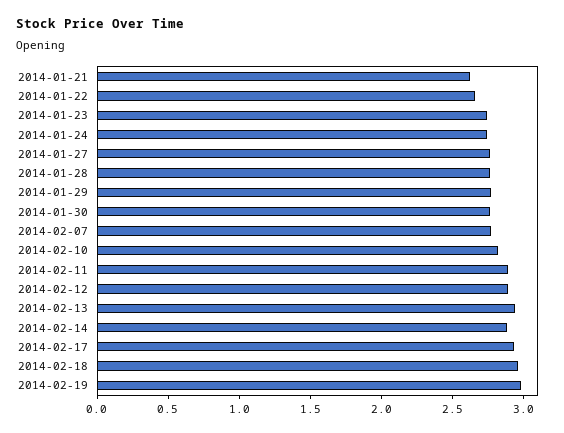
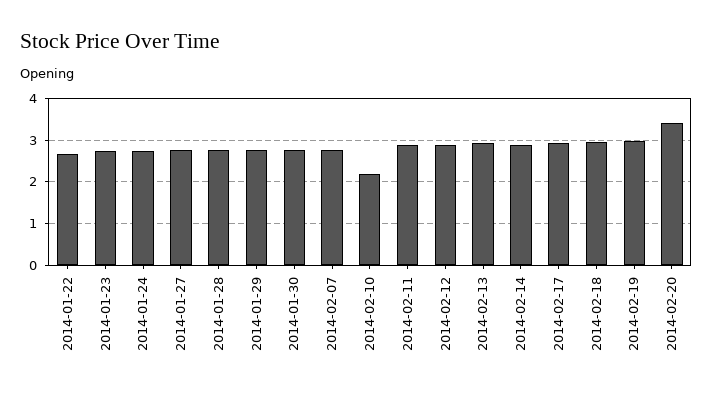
2014-01-21: 2.6 -> none
2014-02-10: 2.8 -> 2.2
2014-02-20: none -> 3.4

